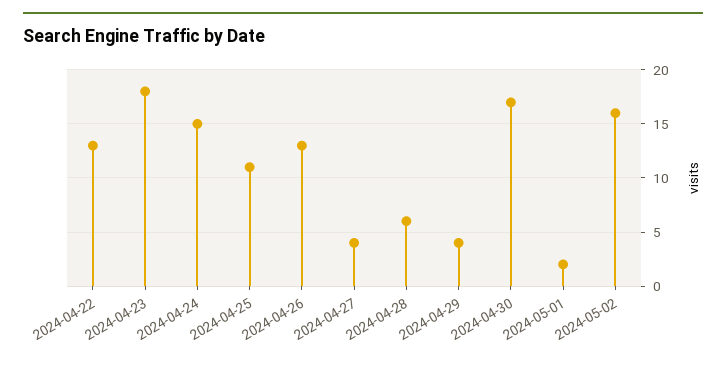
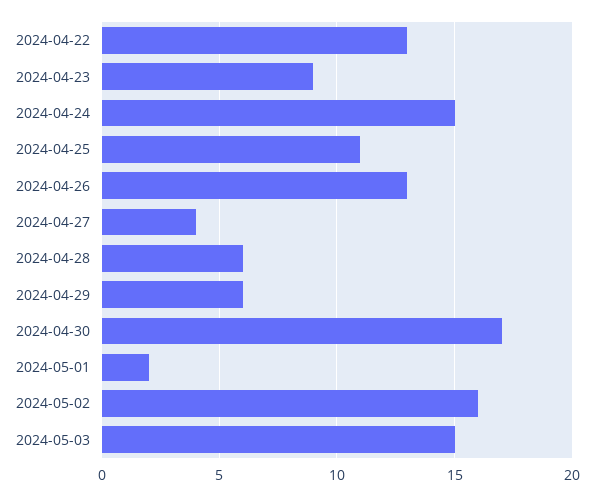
2024-04-23: 18 -> 9
2024-04-29: 4 -> 6
2024-05-03: none -> 15

